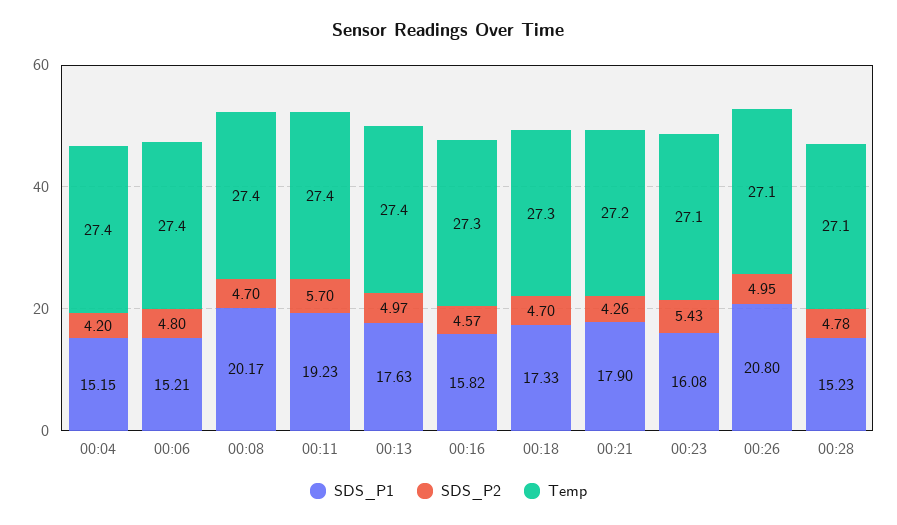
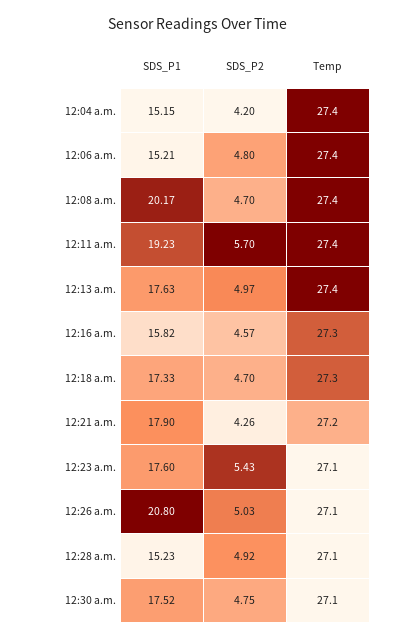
SDS_P1, 00:23: 16.08 -> 17.6
SDS_P2, 00:26: 4.95 -> 5.03
SDS_P2, 00:28: 4.78 -> 4.92
SDS_P1, 12:30 a.m.: none -> 17.52
SDS_P2, 12:30 a.m.: none -> 4.75
Temp, 12:30 a.m.: none -> 27.1

